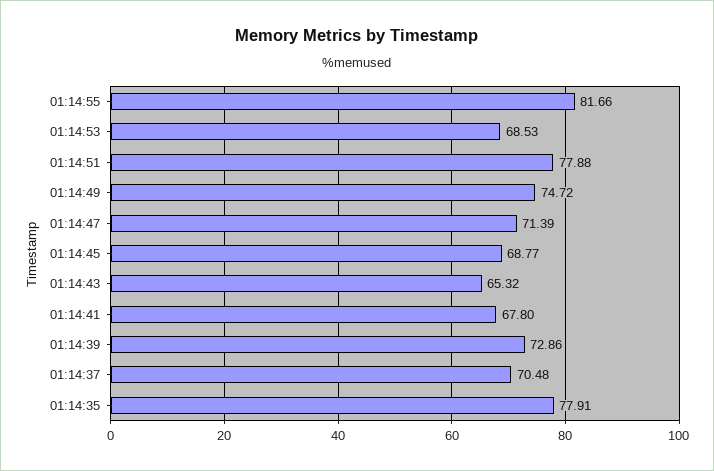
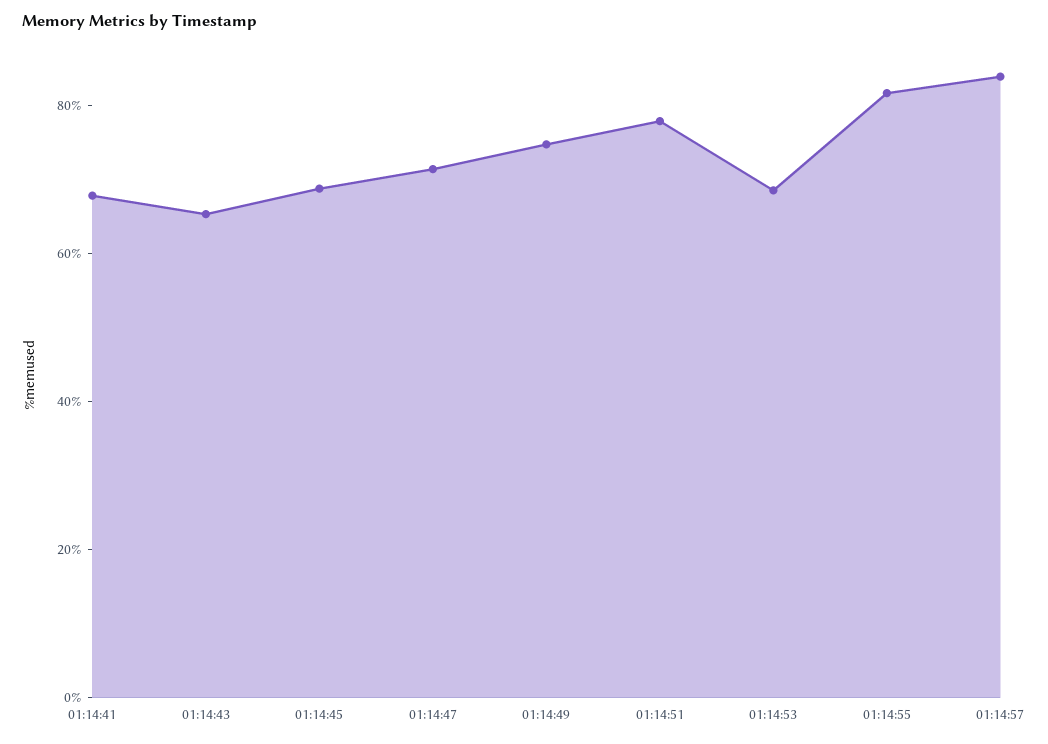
01:14:39: 72.86 -> none
01:14:37: 70.48 -> none
01:14:35: 77.91 -> none
01:14:57: none -> 85

